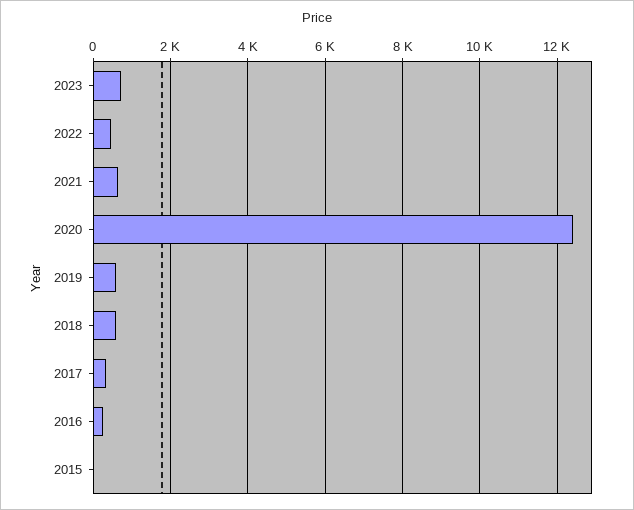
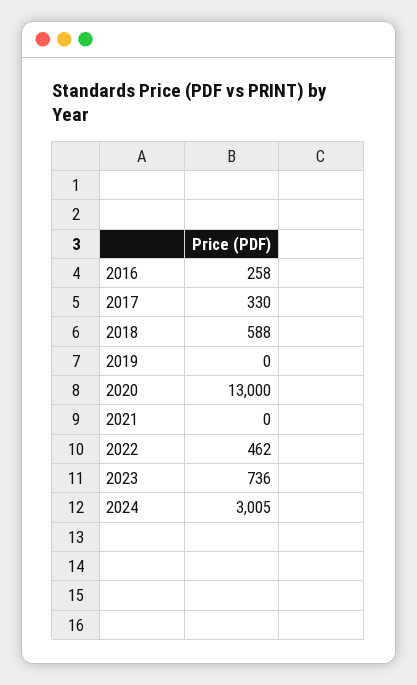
2021: 600 -> 0
2020: 12400 -> 13000
2019: 600 -> 0
2015: 0 -> none
2024: none -> 3005

